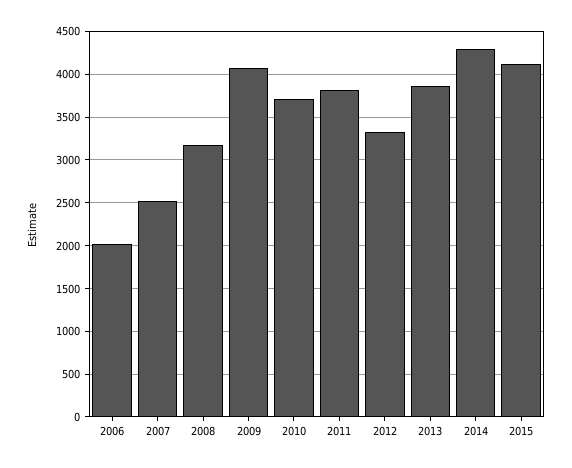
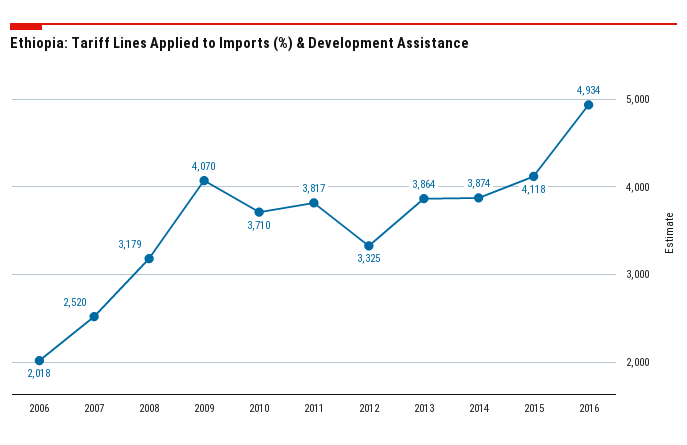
2014: 4300 -> 3874
2016: none -> 4934

